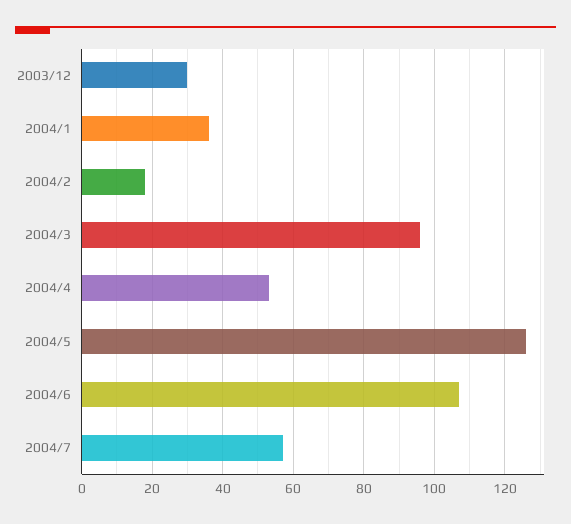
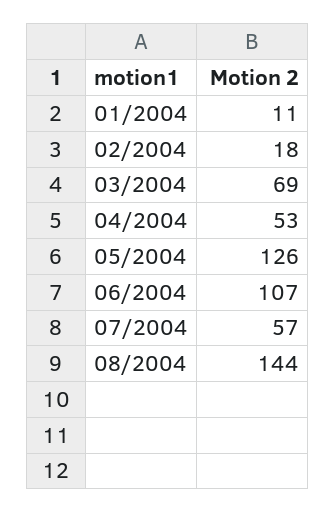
2003/12: 30 -> none
2004/1: 35 -> 11
2004/3: 95 -> 69
08/2004: none -> 144

